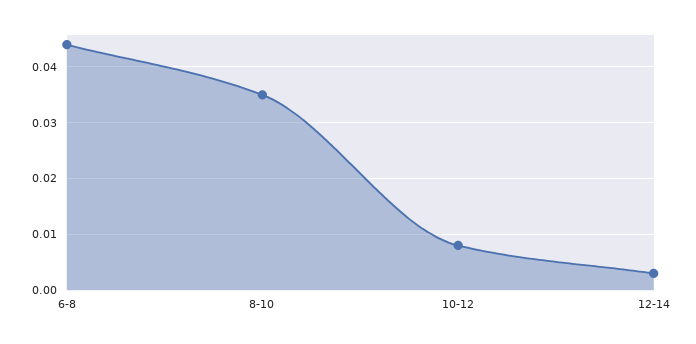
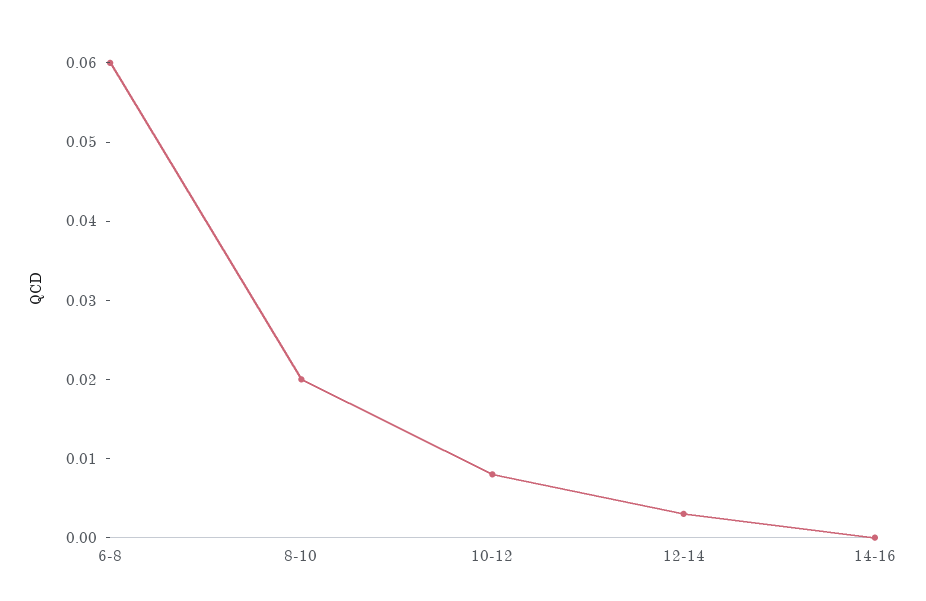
6-8: 0.045 -> 0.06
8-10: 0.035 -> 0.02
14-16: none -> 0

